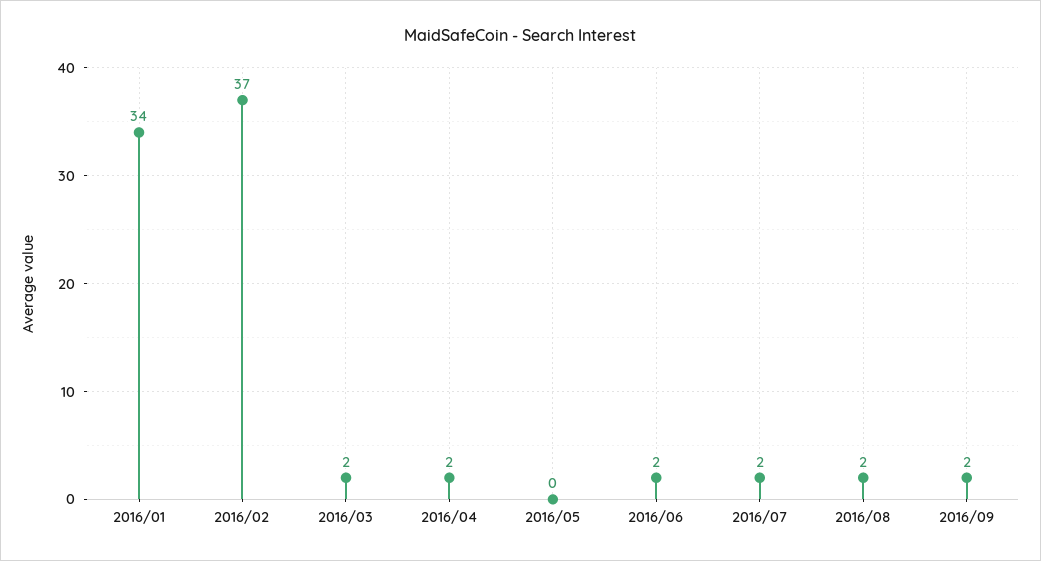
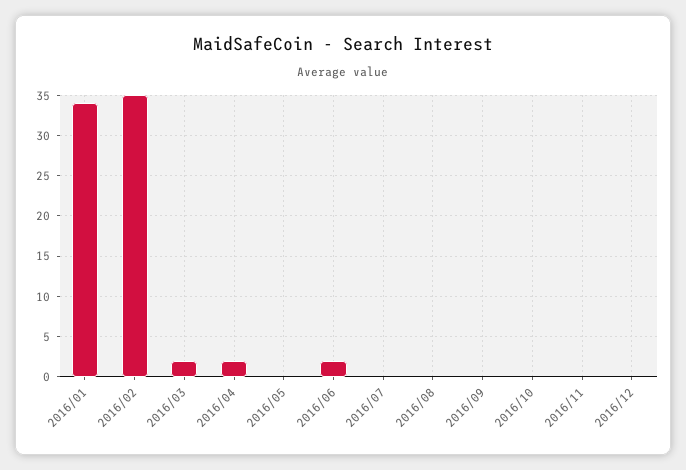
2016/02: 37 -> 35
2016/07: 2 -> 0
2016/08: 2 -> 0
2016/09: 2 -> 0
2016/10: none -> 0
2016/11: none -> 0
2016/12: none -> 0

